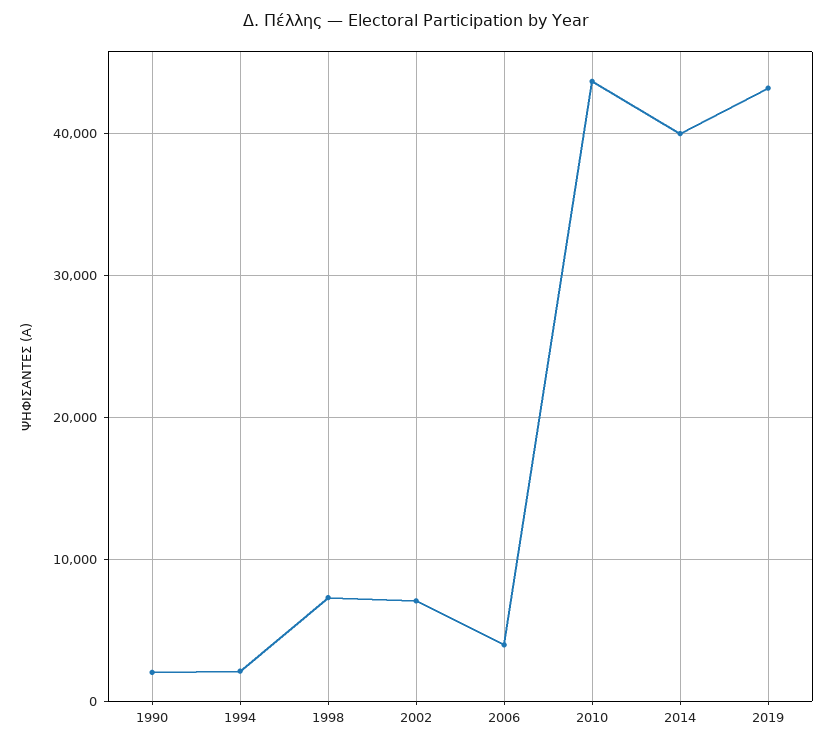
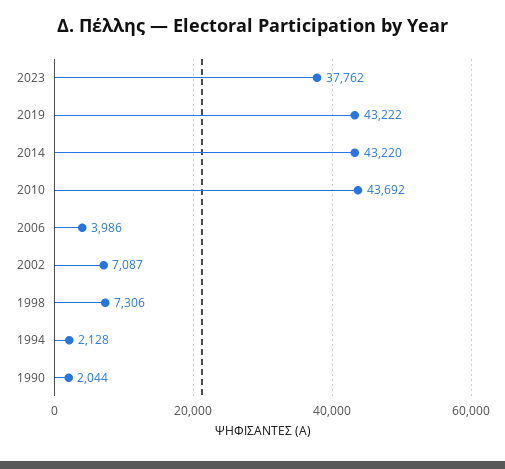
2014: 40000 -> 43220
2023: none -> 37762

